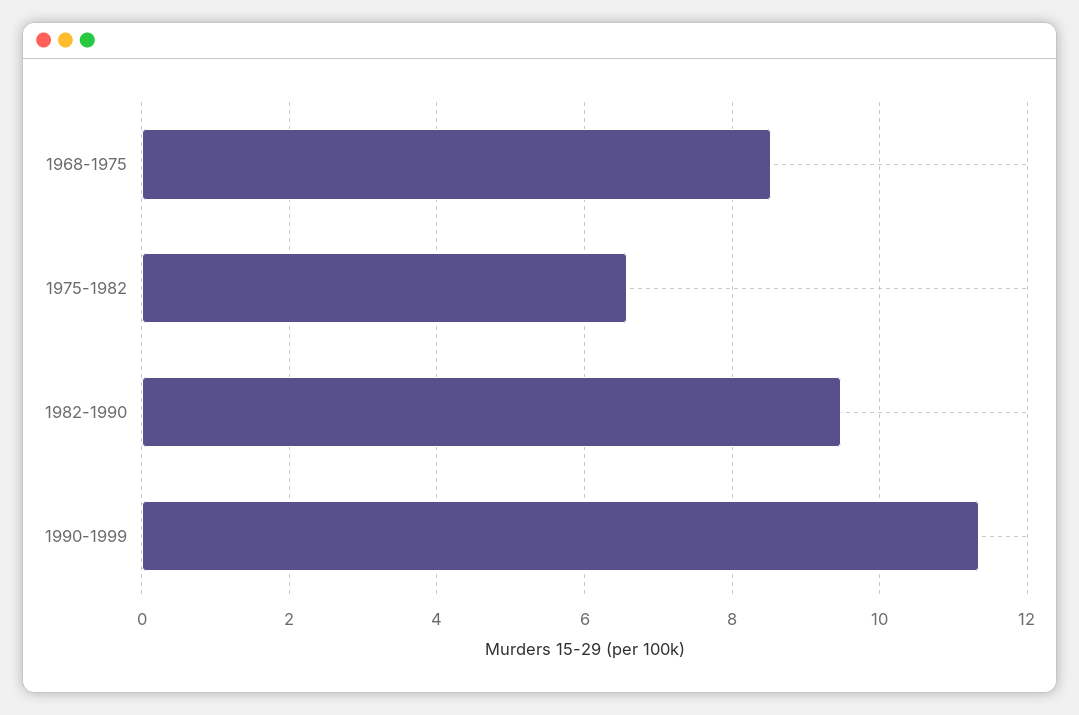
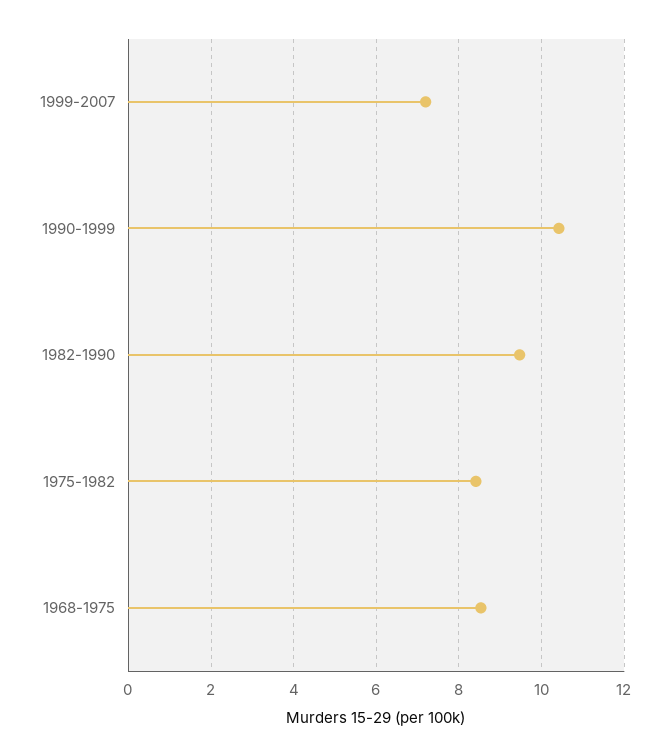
1975-1982: 6.6 -> 8.4
1990-1999: 11.4 -> 10.4
1999-2007: none -> 7.2

